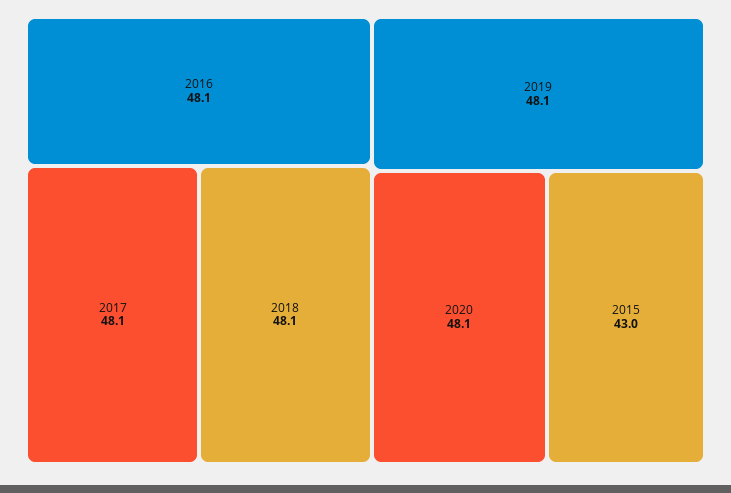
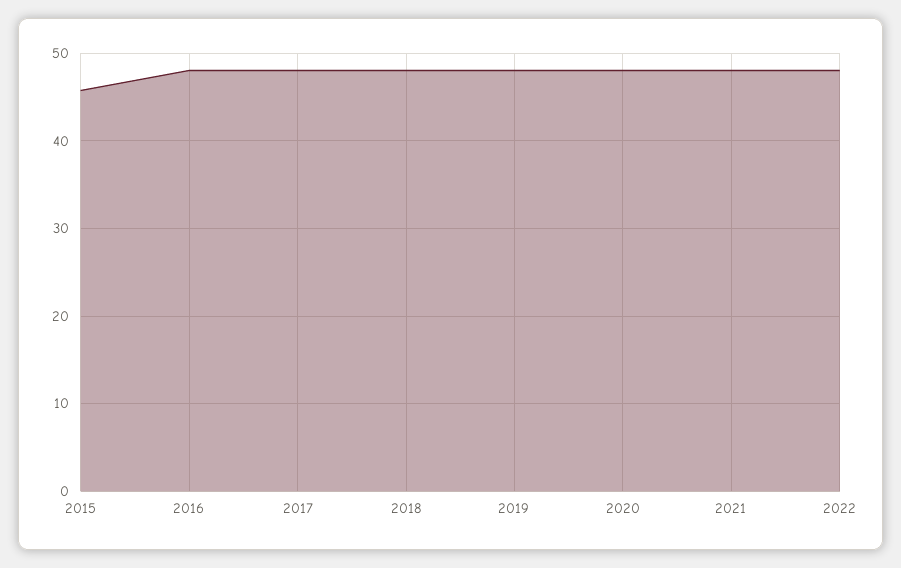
2015: 43 -> 46
2021: none -> 48
2022: none -> 48

